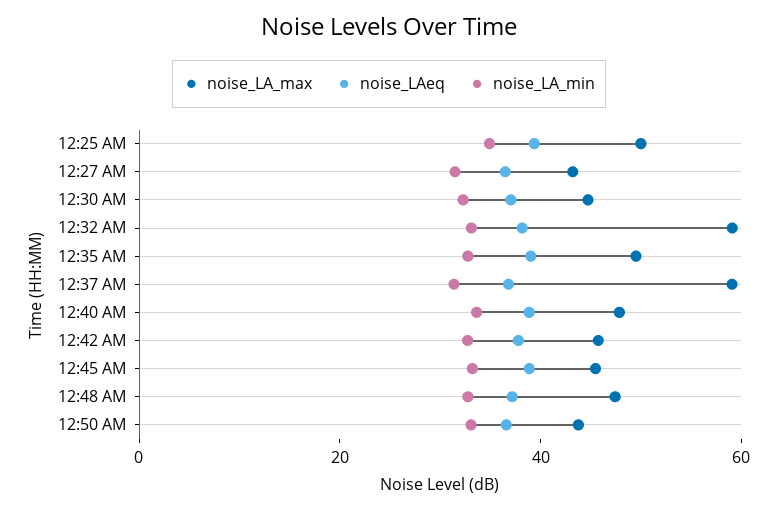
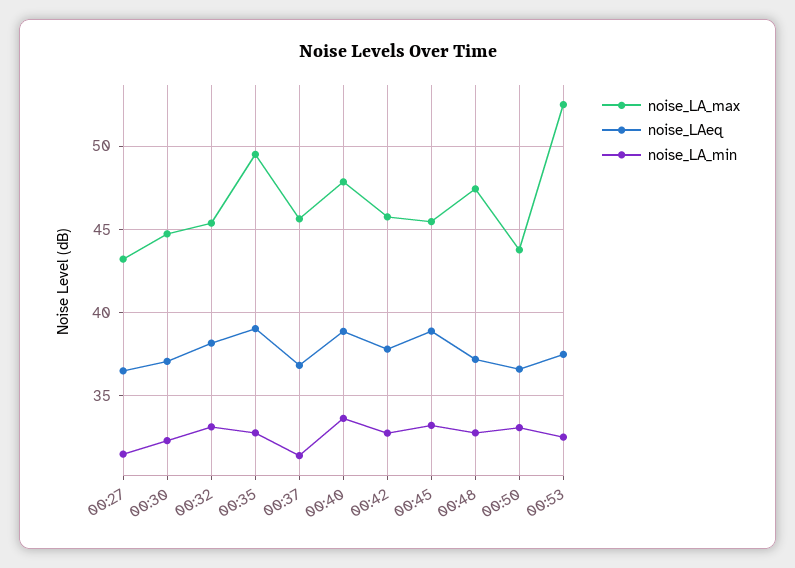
noise_LA_max, 12:25 AM: 50 -> none
noise_LAeq, 12:25 AM: 40 -> none
noise_LA_min, 12:25 AM: 35 -> none
noise_LA_max, 12:32 AM: 60 -> 45.5
noise_LA_max, 12:37 AM: 60 -> 45.5
noise_LA_max, 00:53: none -> 52.5
noise_LAeq, 00:53: none -> 37.5
noise_LA_min, 00:53: none -> 32.5

